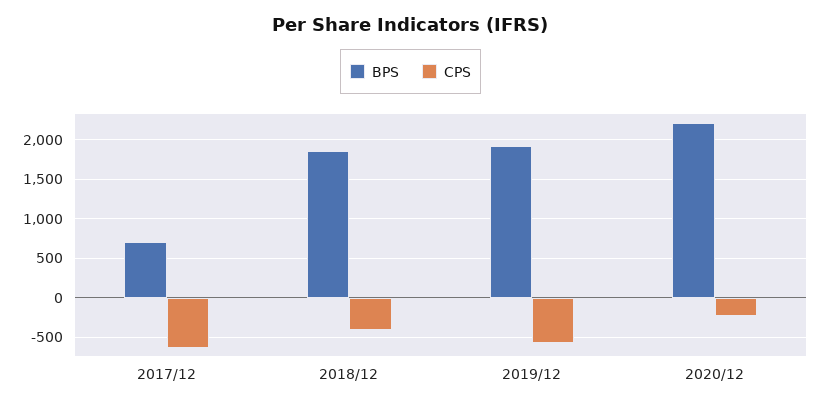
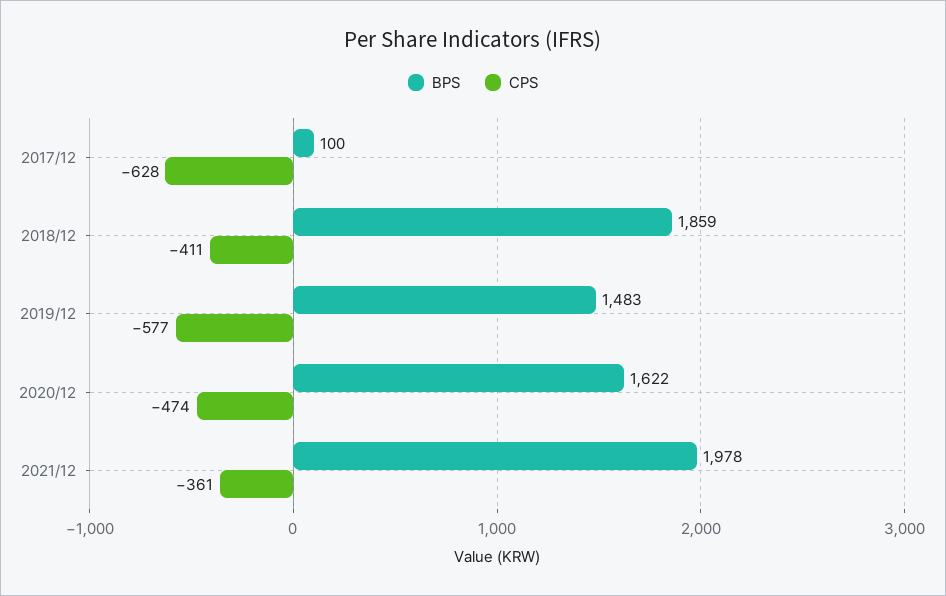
BPS, 2017/12: 700 -> 100
BPS, 2019/12: 1900 -> 1483
BPS, 2020/12: 2200 -> 1622
CPS, 2020/12: -200 -> -474
BPS, 2021/12: none -> 1978
CPS, 2021/12: none -> -361

